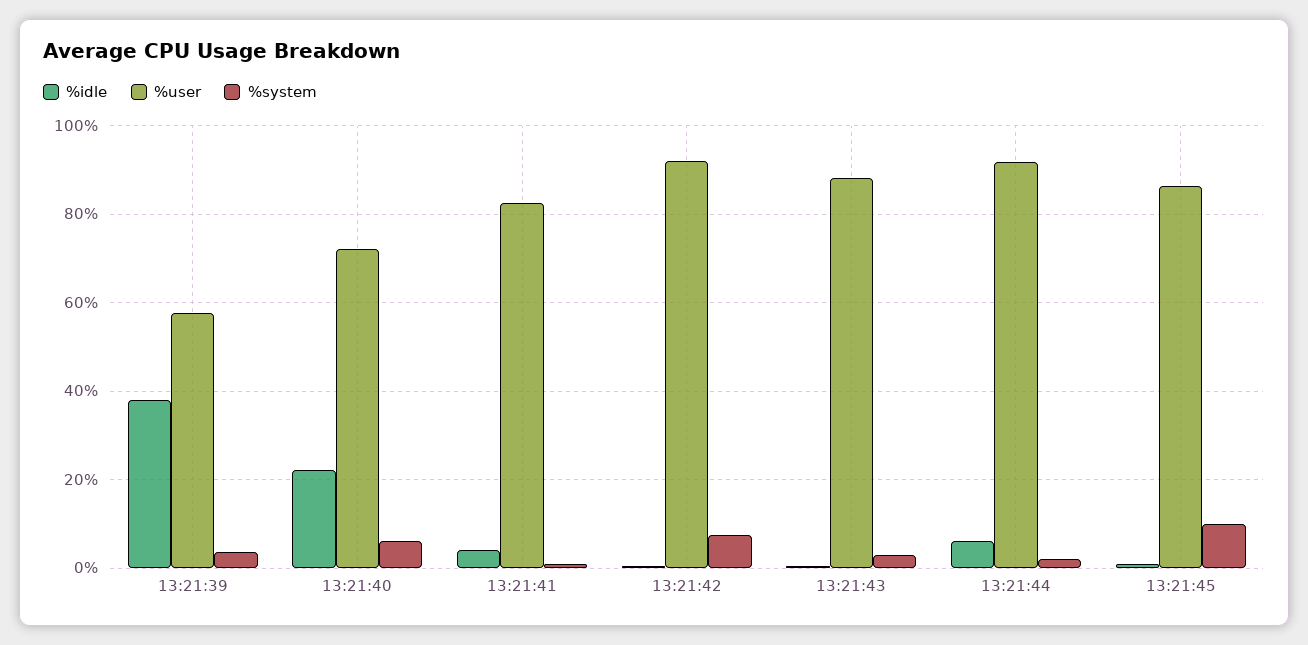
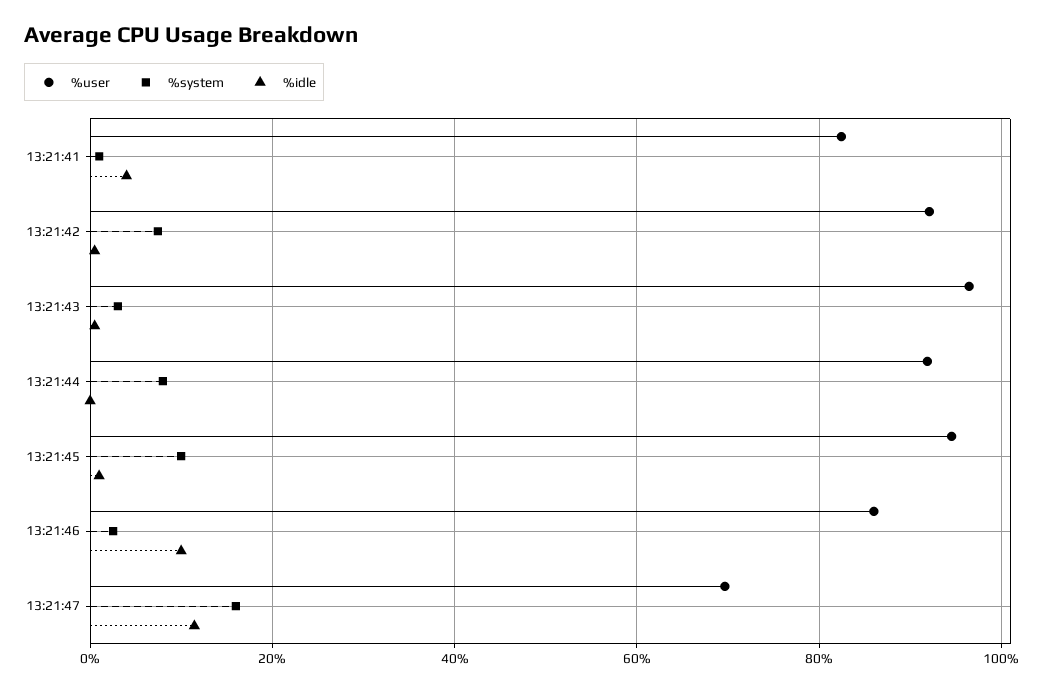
%idle, 13:21:39: 38 -> none
%user, 13:21:39: 58 -> none
%system, 13:21:39: 4 -> none
%idle, 13:21:40: 22 -> none
%user, 13:21:40: 72 -> none
%system, 13:21:40: 6 -> none
%user, 13:21:43: 88 -> 96
%idle, 13:21:44: 6 -> 0
%system, 13:21:44: 2 -> 8
%user, 13:21:45: 86 -> 94
%user, 13:21:46: none -> 86
%system, 13:21:46: none -> 2
%idle, 13:21:46: none -> 10
%user, 13:21:47: none -> 70
%system, 13:21:47: none -> 16
%idle, 13:21:47: none -> 12

